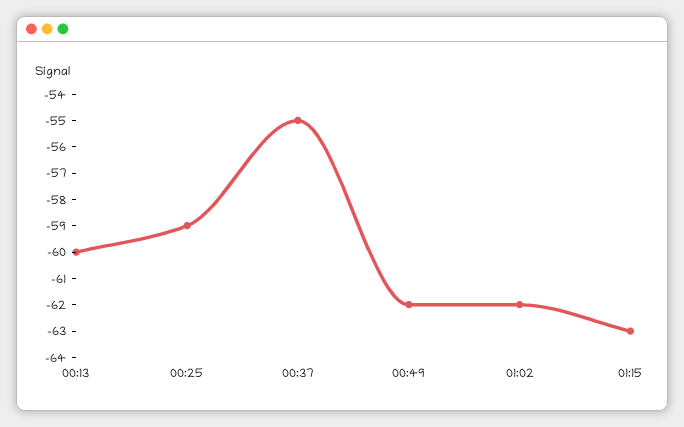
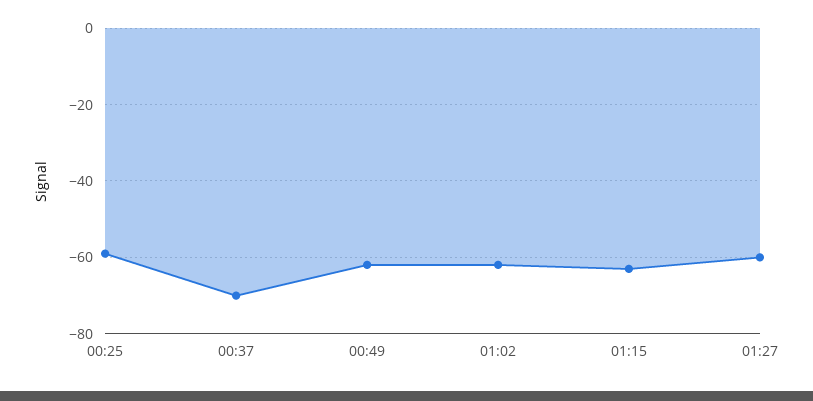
00:13: -60 -> none
00:37: -55 -> -70
01:27: none -> -60

